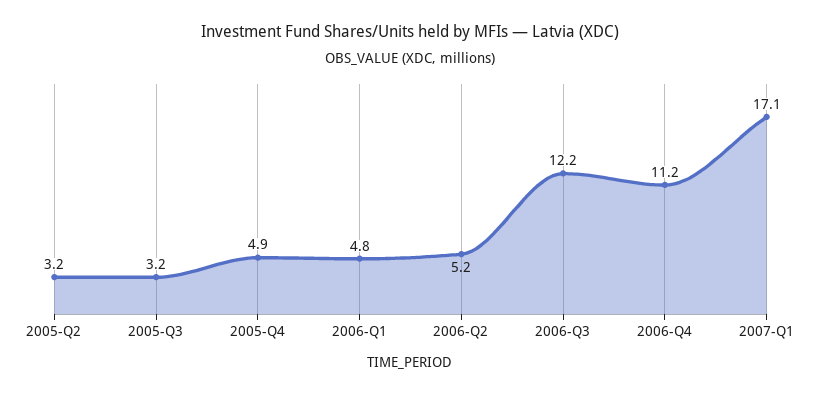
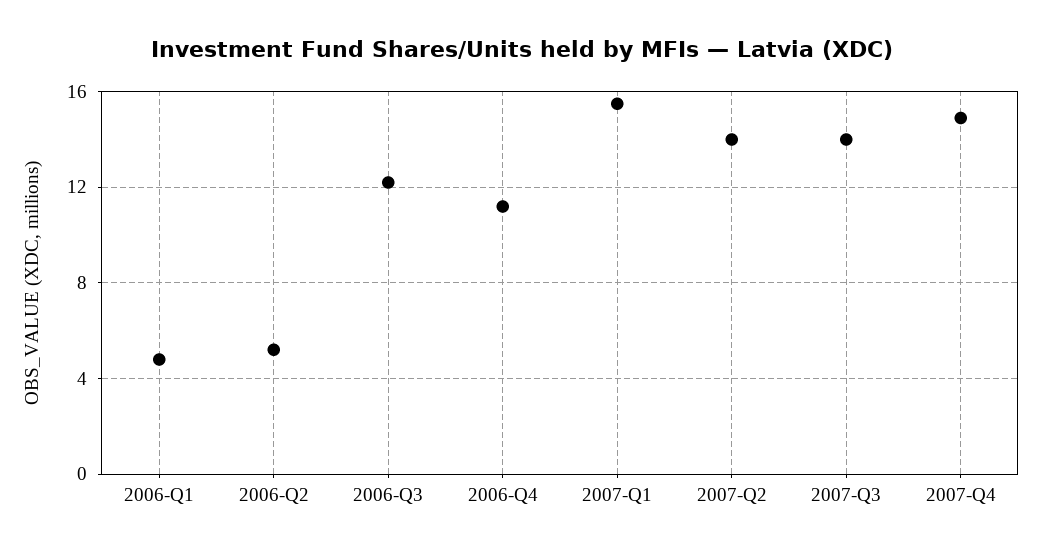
2005-Q2: 3.2 -> none
2005-Q3: 3.2 -> none
2005-Q4: 4.9 -> none
2007-Q1: 17.1 -> 15.5
2007-Q2: none -> 14
2007-Q3: none -> 14
2007-Q4: none -> 15

